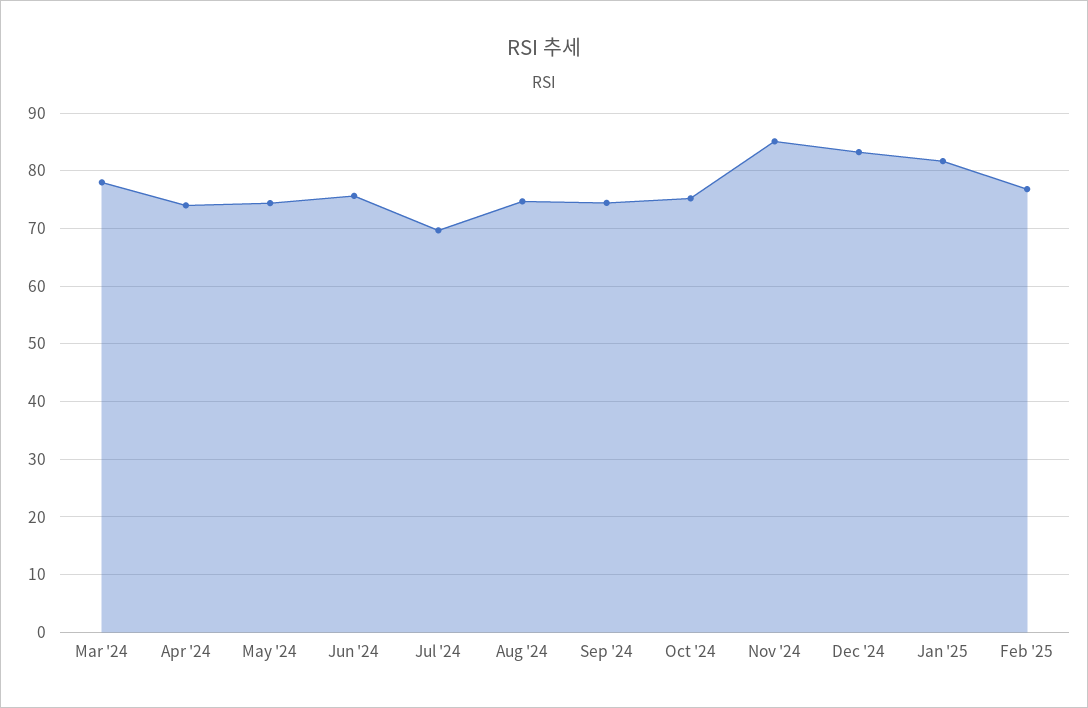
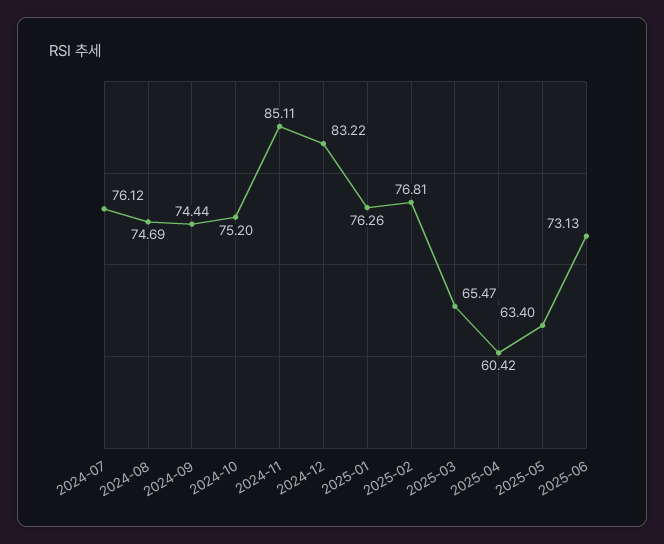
Mar '24: 78 -> none
Apr '24: 74 -> none
May '24: 74 -> none
Jun '24: 76 -> none
Jul '24: 70 -> 76.12
Jan '25: 82 -> 76.26
2025-03: none -> 65.47
2025-04: none -> 60.42
2025-05: none -> 63.4
2025-06: none -> 73.13

